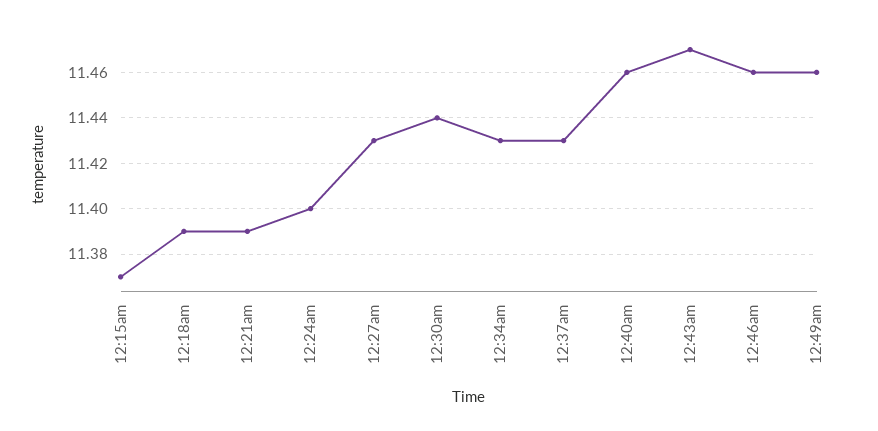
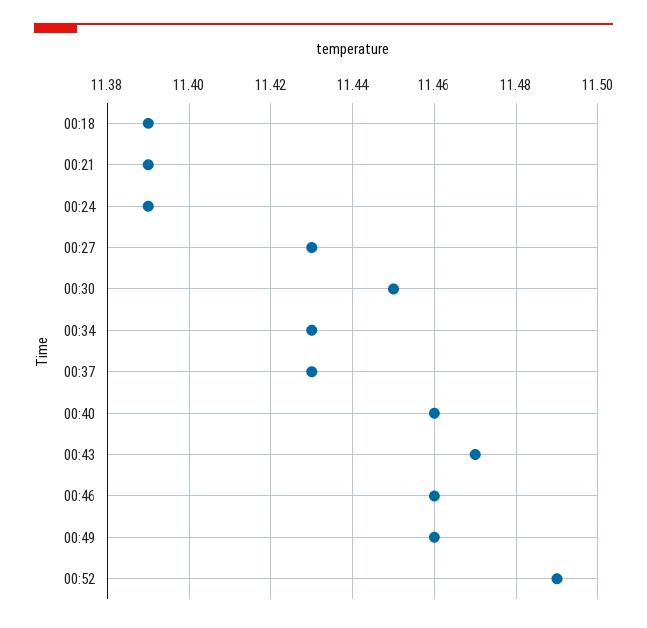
12:15am: 11.37 -> none
12:24am: 11.4 -> 11.39
12:30am: 11.44 -> 11.45
00:52: none -> 11.49

